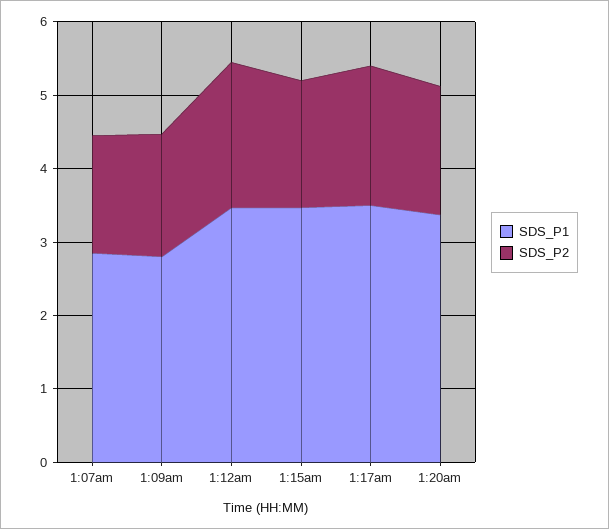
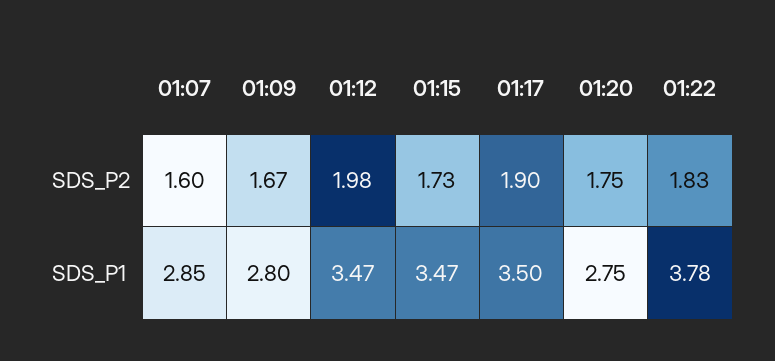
SDS_P1, 1:20am: 3.4 -> 2.75
SDS_P2, 01:22: none -> 1.83
SDS_P1, 01:22: none -> 3.78

